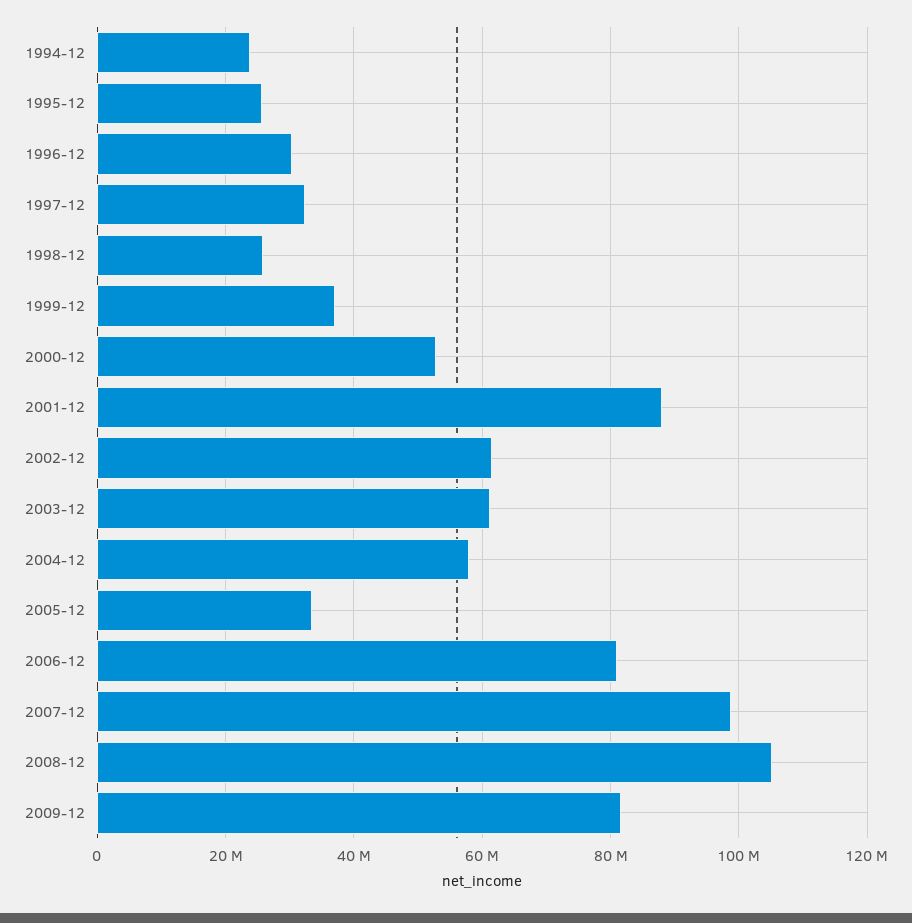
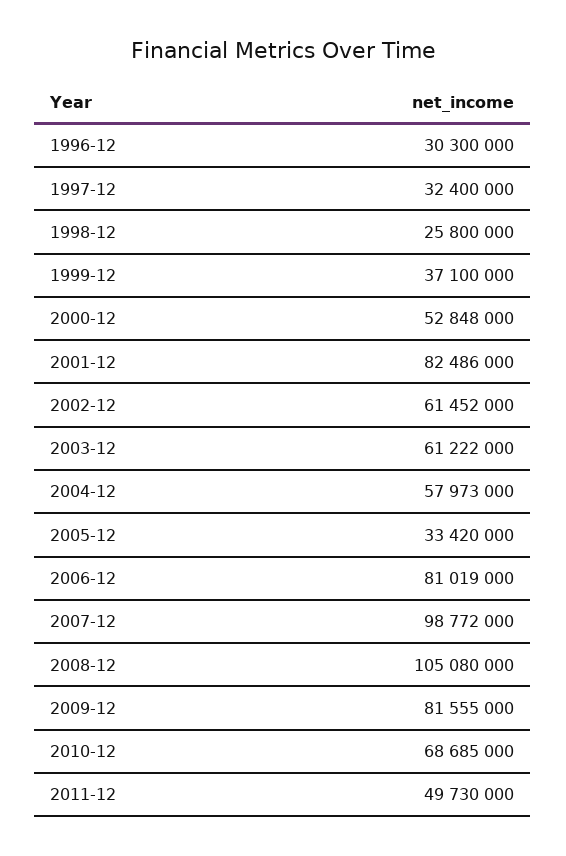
1994-12: 24000000 -> none
1995-12: 26000000 -> none
2001-12: 88000000 -> 82486000
2010-12: none -> 68685000
2011-12: none -> 49730000

